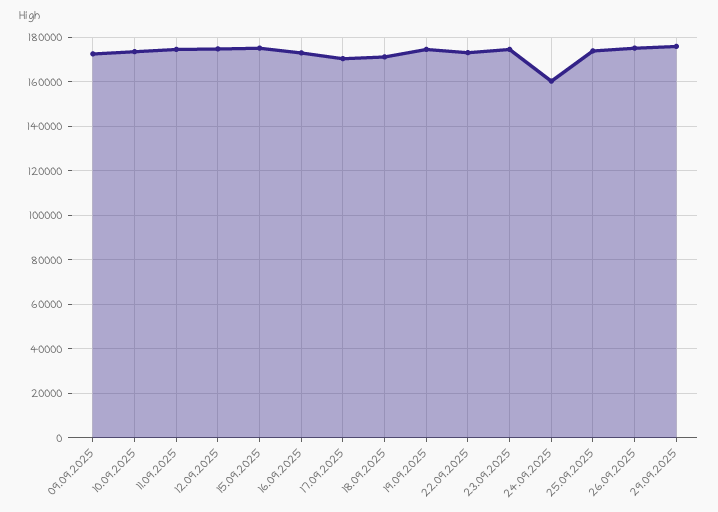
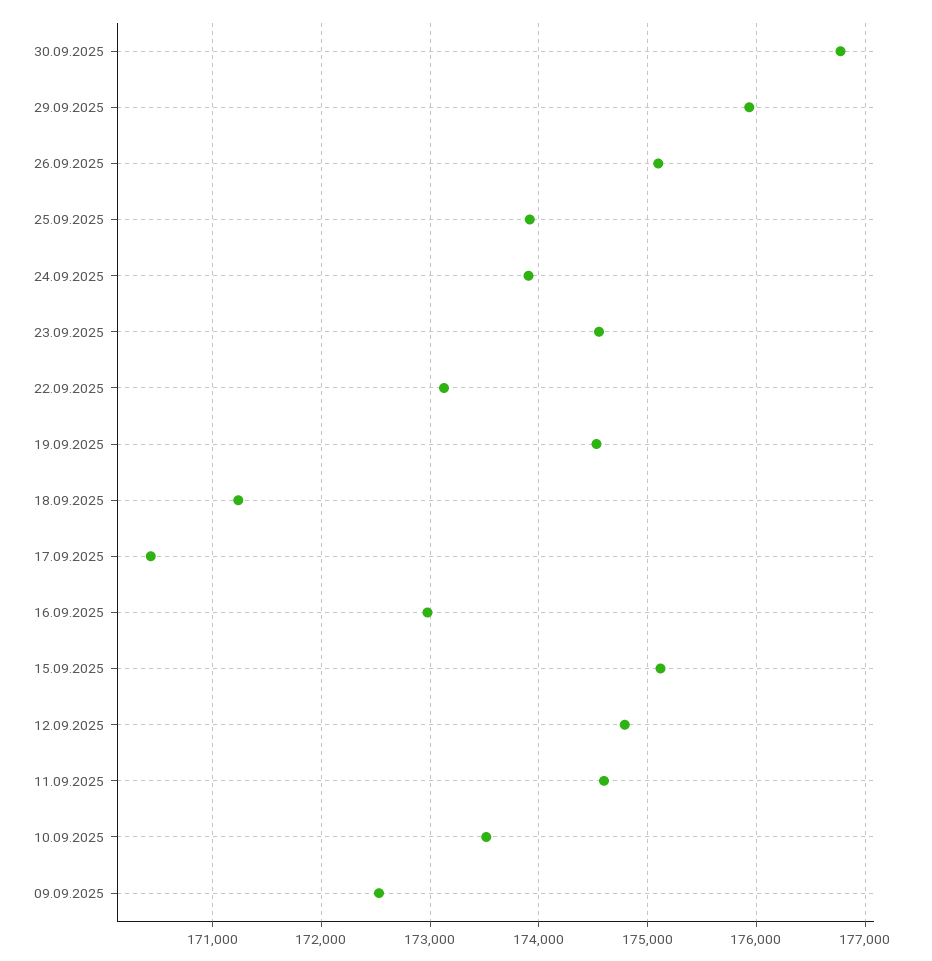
24.09.2025: 160000 -> 173900
30.09.2025: none -> 176800

